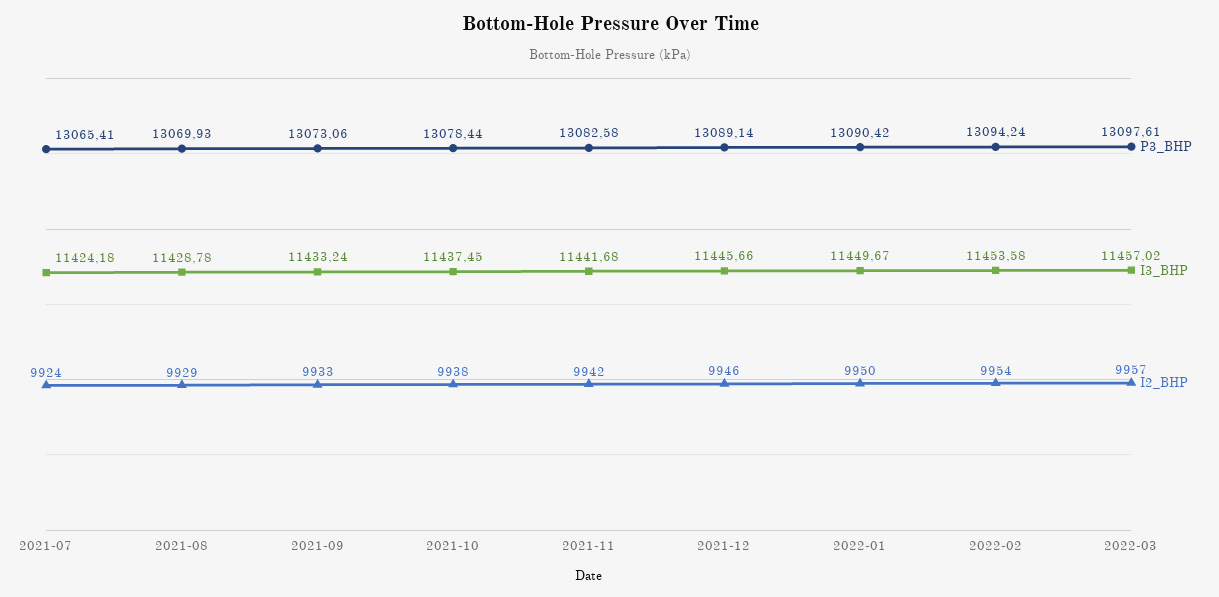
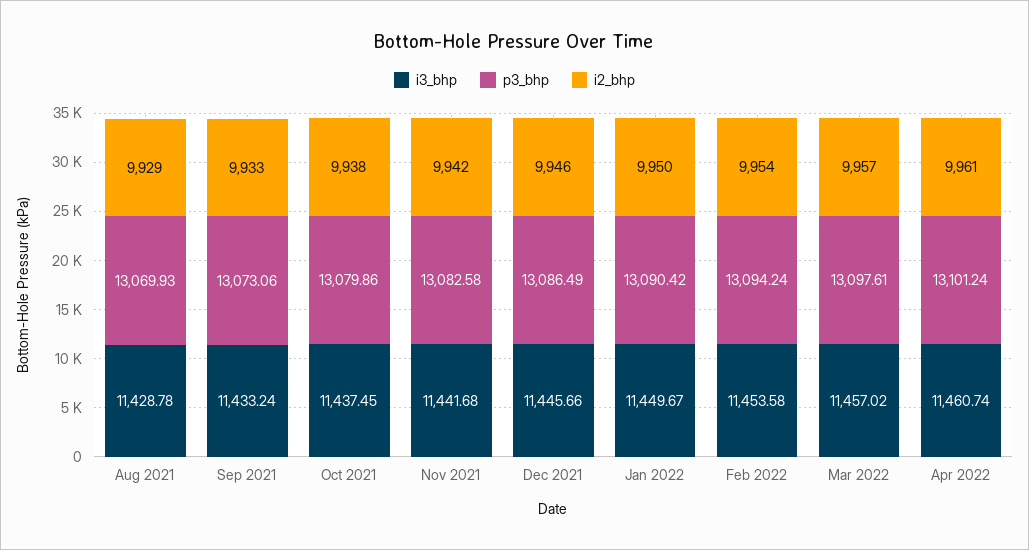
P3_BHP, 2021-07: 13065.41 -> none
I3_BHP, 2021-07: 11424.18 -> none
I2_BHP, 2021-07: 9924 -> none
P3_BHP, 2021-10: 13078.44 -> 13079.86
P3_BHP, 2021-12: 13089.14 -> 13086.49
I3_BHP, Apr 2022: none -> 11460.74
P3_BHP, Apr 2022: none -> 13101.24
I2_BHP, Apr 2022: none -> 9961

